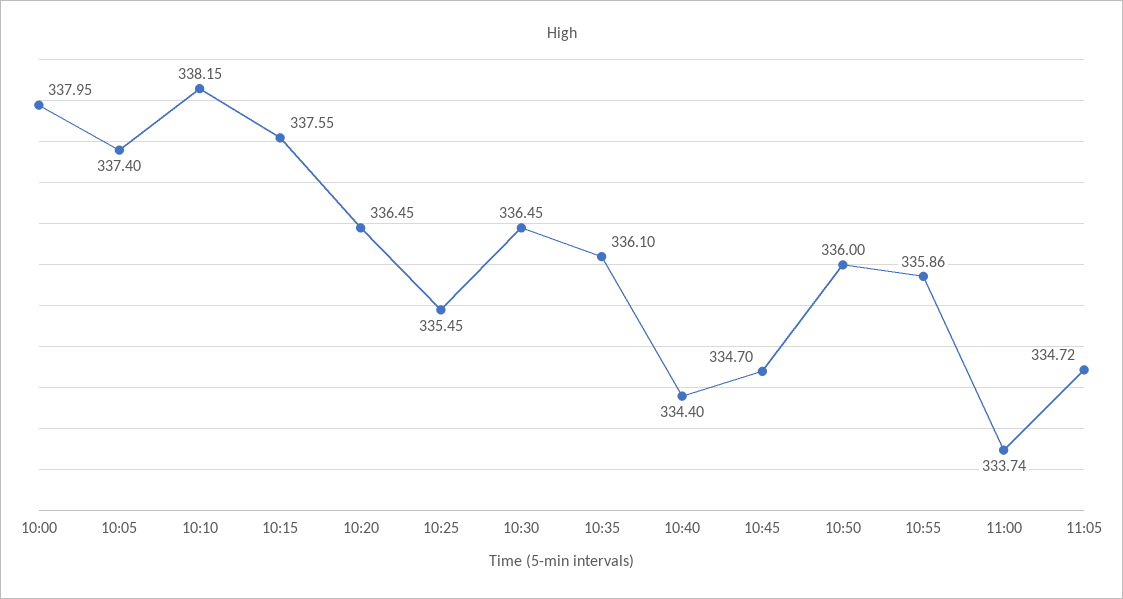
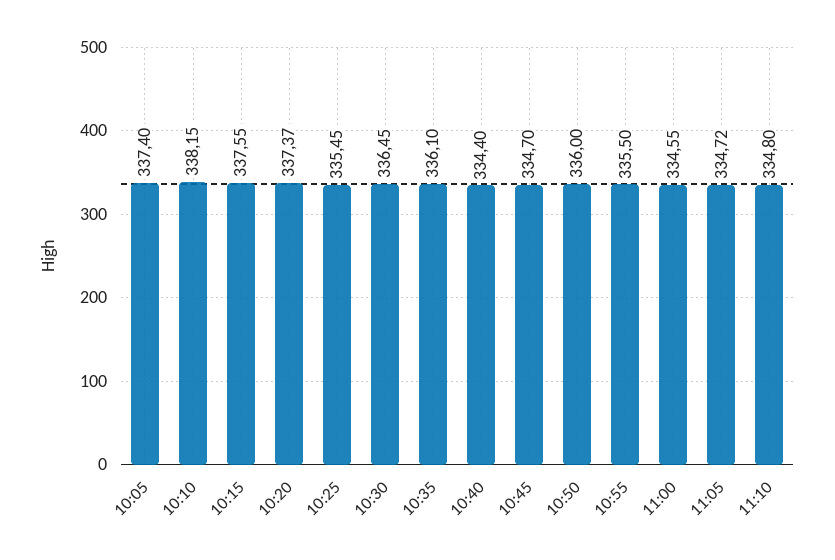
10:00: 337.95 -> none
10:20: 336.45 -> 337.37
10:55: 335.86 -> 335.5
11:00: 333.74 -> 334.55
11:10: none -> 334.8

